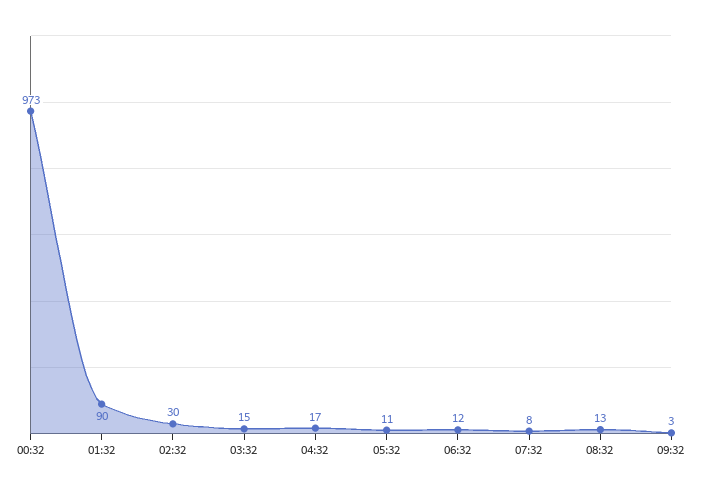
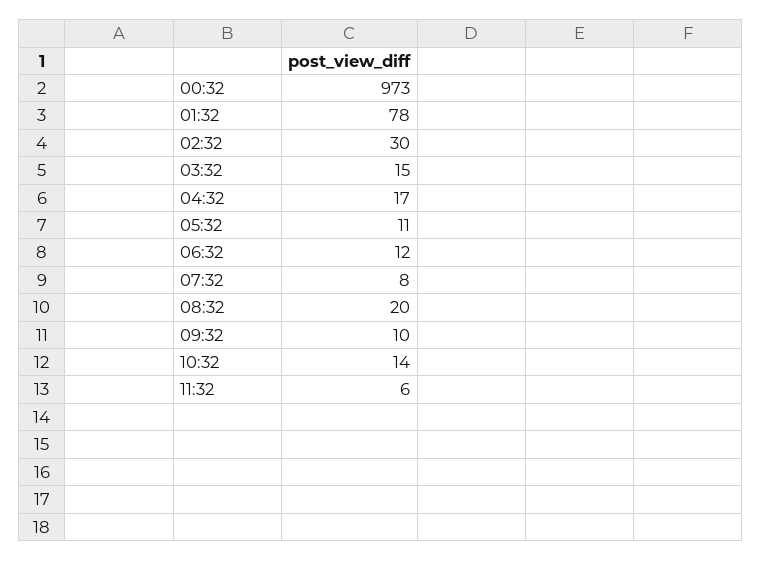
01:32: 90 -> 78
08:32: 13 -> 20
09:32: 3 -> 10
10:32: none -> 14
11:32: none -> 6

